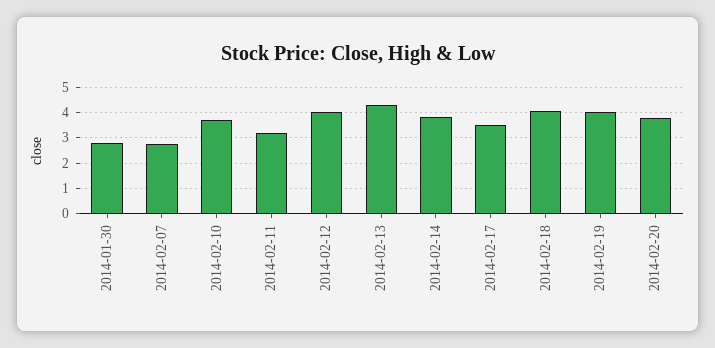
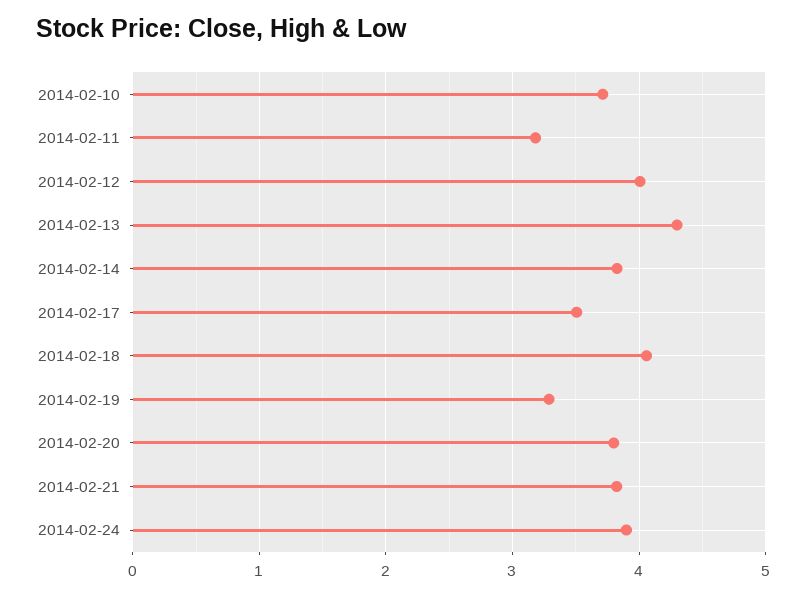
2014-01-30: 2.75 -> none
2014-02-07: 2.75 -> none
2014-02-19: 4 -> 3.3
2014-02-21: none -> 3.8
2014-02-24: none -> 3.9

